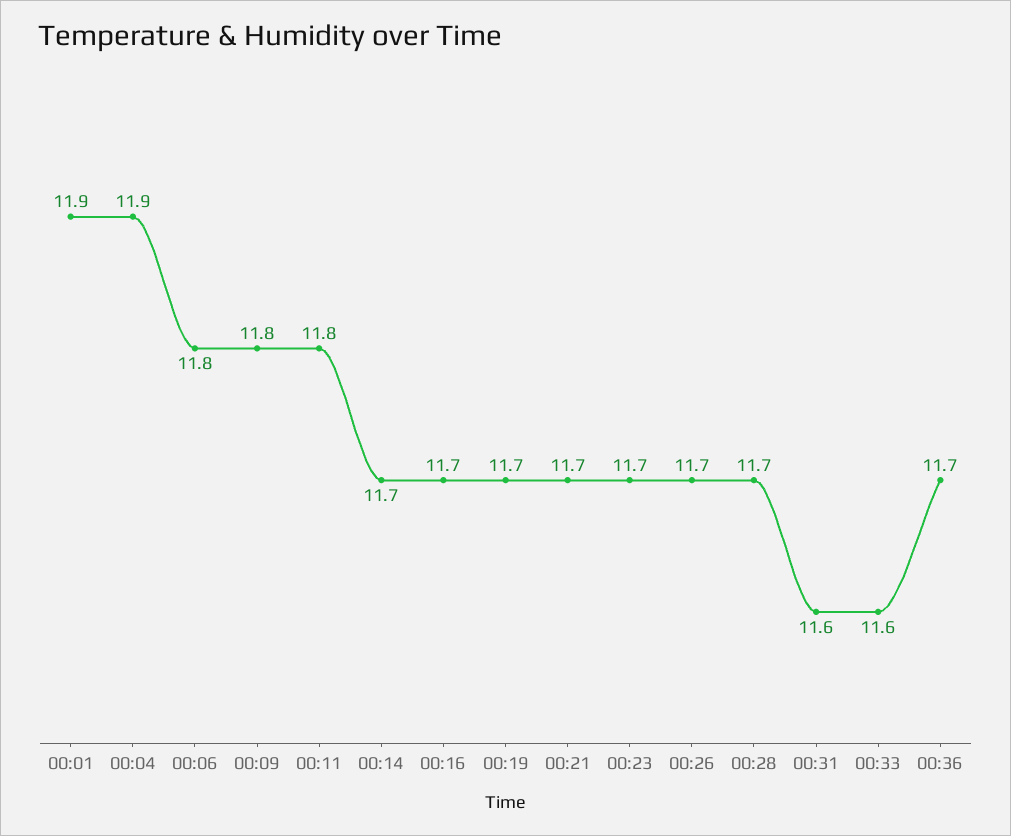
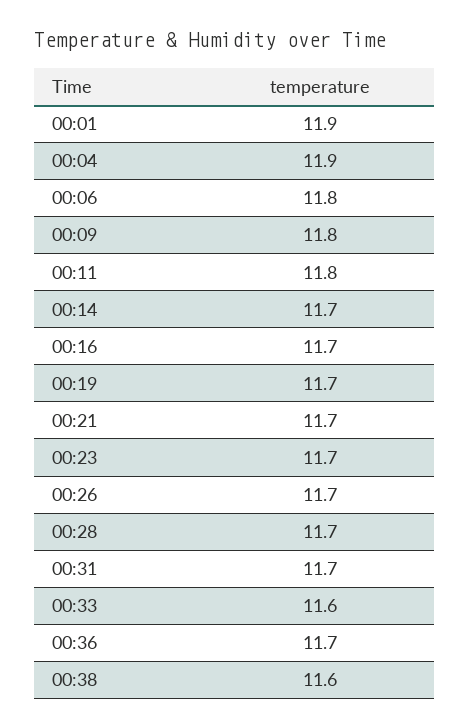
00:31: 11.6 -> 11.7
00:38: none -> 11.6

